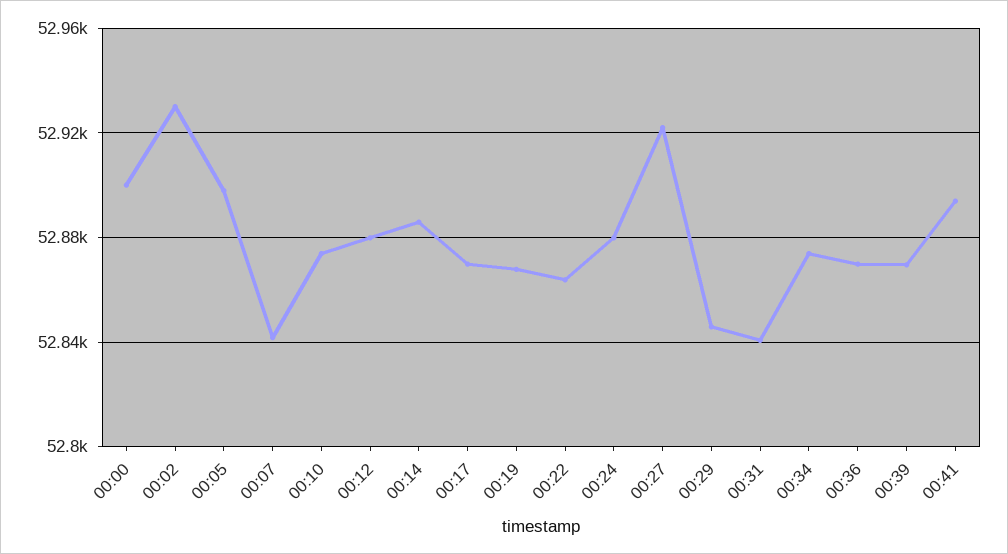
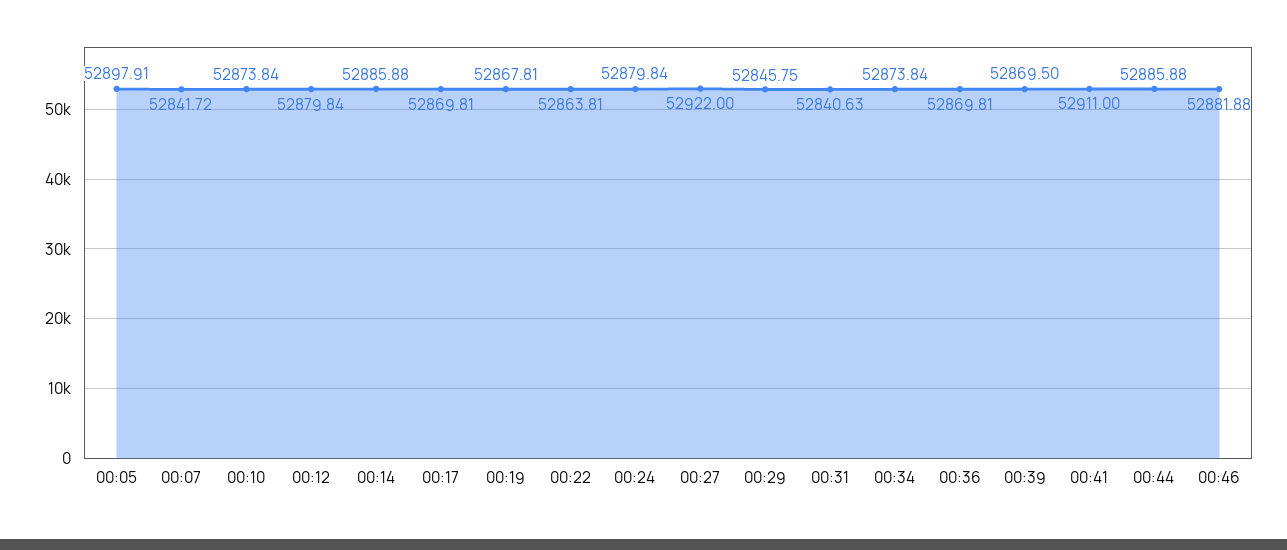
00:00: 52900 -> none
00:02: 52930 -> none
00:41: 52895 -> 52911
00:44: none -> 52885.88
00:46: none -> 52881.88

